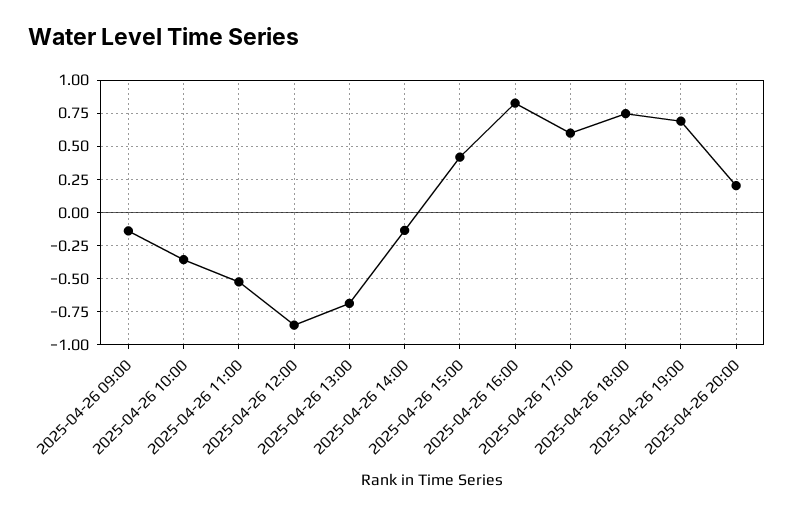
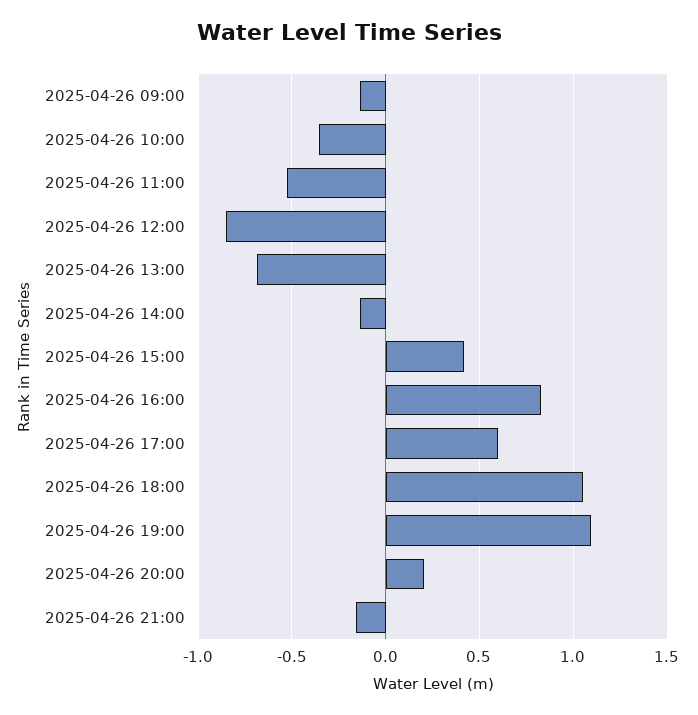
2025-04-26 18:00: 0.75 -> 1.05
2025-04-26 19:00: 0.7 -> 1.1
2025-04-26 21:00: none -> -0.15

